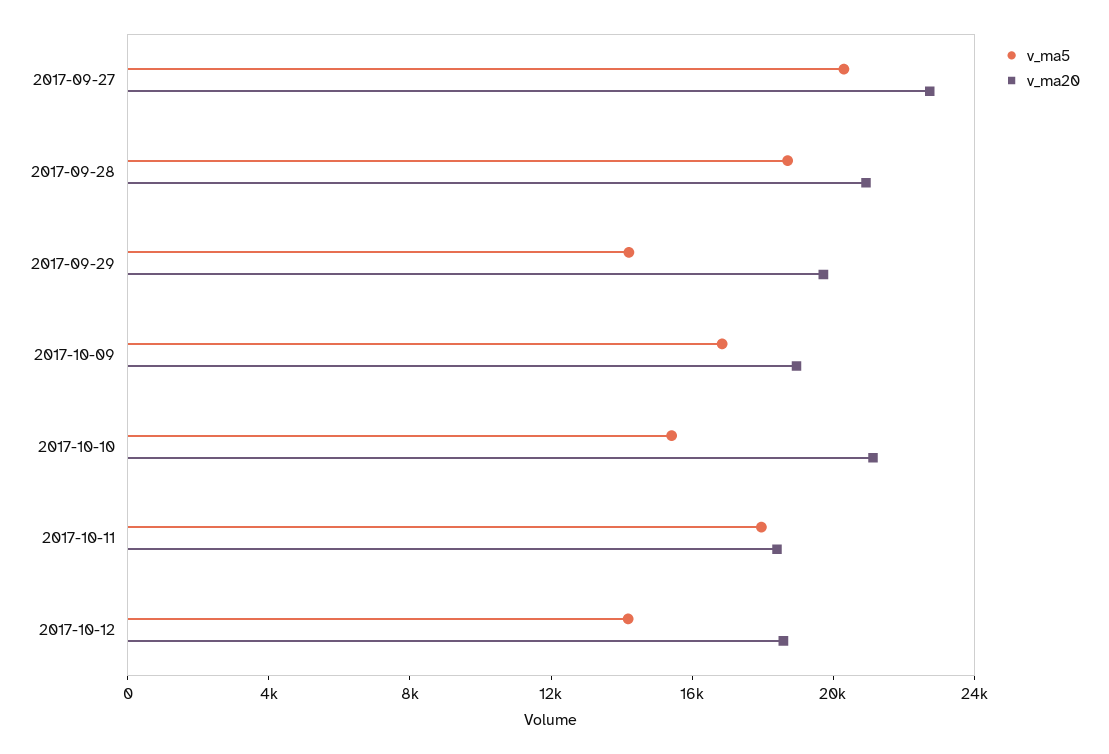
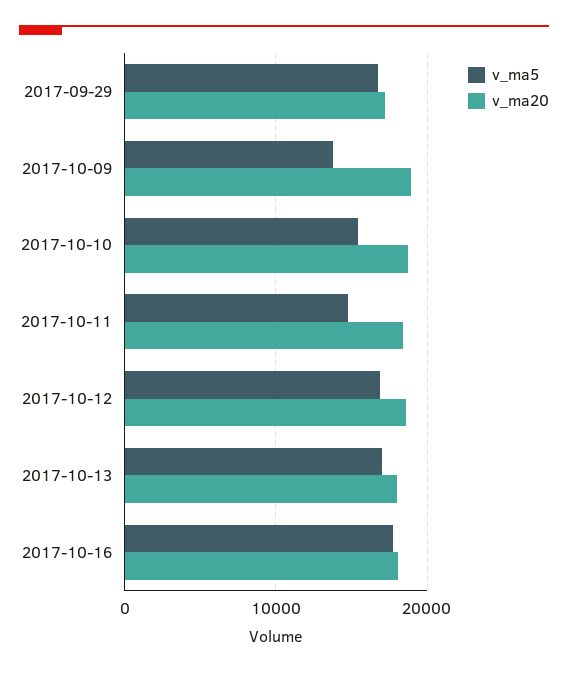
v_ma5, 2017-09-27: 20000 -> none
v_ma20, 2017-09-27: 23000 -> none
v_ma5, 2017-09-28: 19000 -> none
v_ma20, 2017-09-28: 21000 -> none
v_ma5, 2017-09-29: 14000 -> 17000
v_ma20, 2017-09-29: 20000 -> 17000
v_ma5, 2017-10-09: 17000 -> 14000
v_ma20, 2017-10-10: 21000 -> 19000
v_ma5, 2017-10-11: 18000 -> 15000
v_ma5, 2017-10-12: 14000 -> 17000
v_ma5, 2017-10-13: none -> 17000
v_ma20, 2017-10-13: none -> 18000
v_ma5, 2017-10-16: none -> 18000
v_ma20, 2017-10-16: none -> 18000

